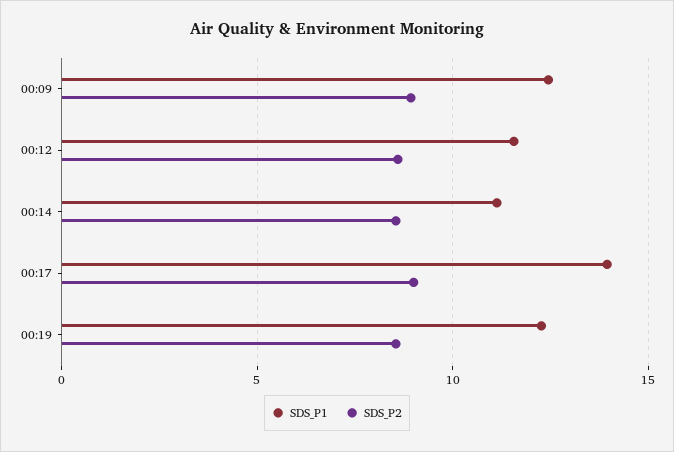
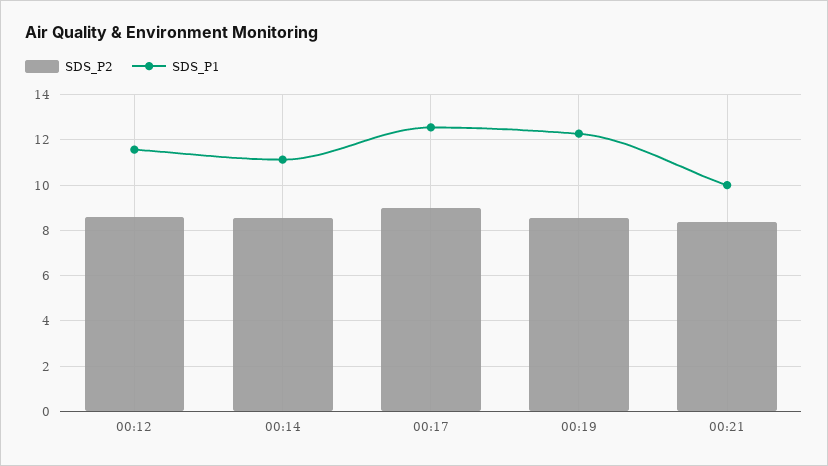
SDS_P1, 00:09: 12.5 -> none
SDS_P2, 00:09: 9 -> none
SDS_P1, 00:17: 14 -> 12.5
SDS_P2, 00:21: none -> 8.5
SDS_P1, 00:21: none -> 10

